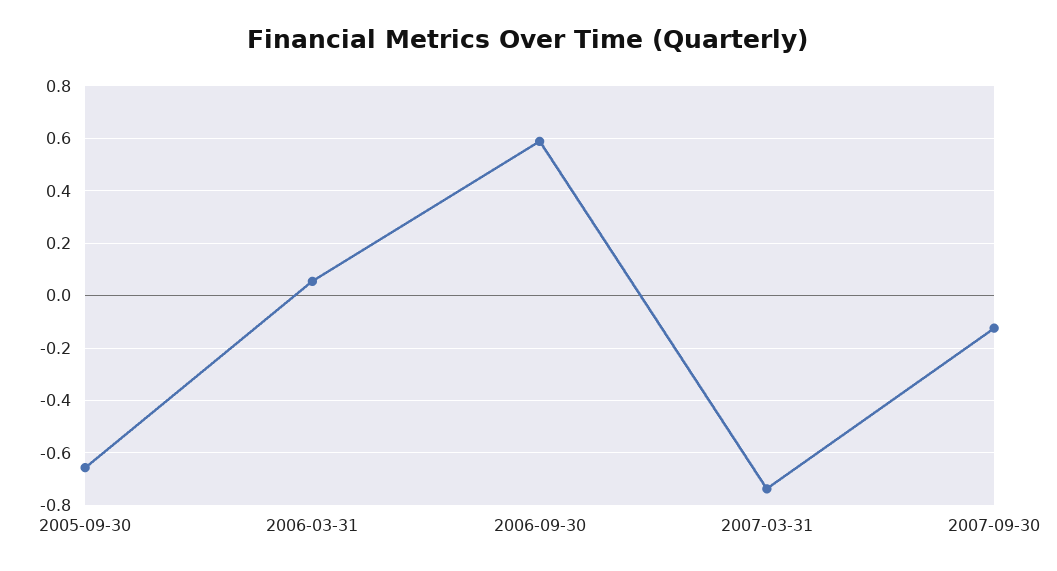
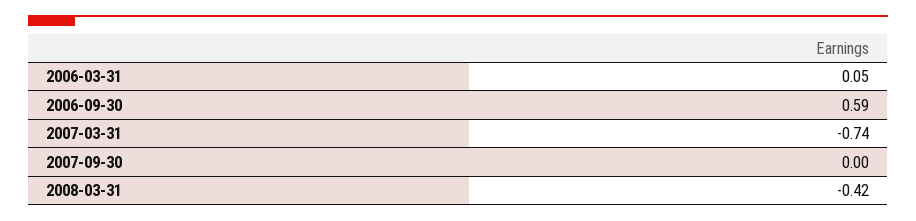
2005-09-30: -0.65 -> none
2007-09-30: -0.125 -> 0
2008-03-31: none -> -0.42

